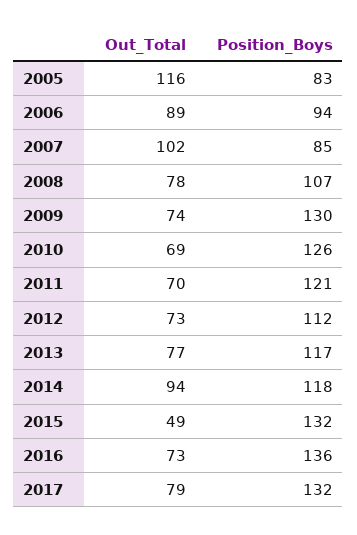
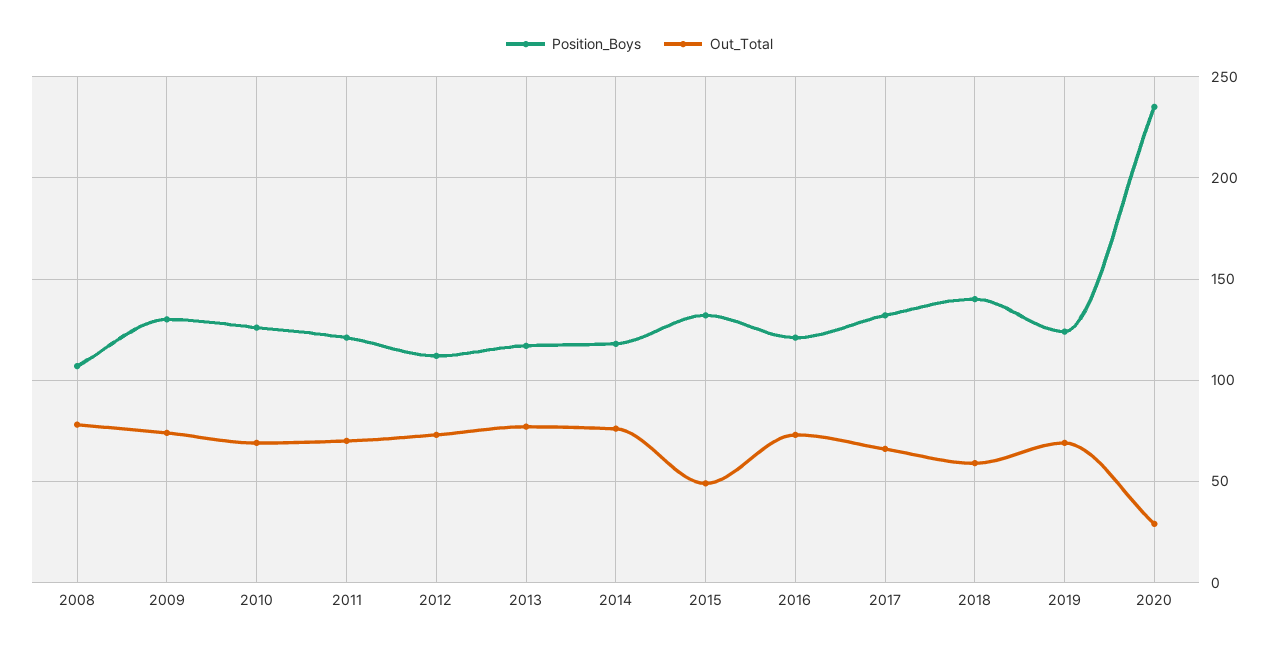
Out_Total, 2005: 116 -> none
Position_Boys, 2005: 83 -> none
Out_Total, 2006: 89 -> none
Position_Boys, 2006: 94 -> none
Out_Total, 2007: 102 -> none
Position_Boys, 2007: 85 -> none
Out_Total, 2014: 94 -> 75
Position_Boys, 2016: 136 -> 120
Out_Total, 2017: 79 -> 65
Position_Boys, 2018: none -> 140
Out_Total, 2018: none -> 60
Position_Boys, 2019: none -> 125
Out_Total, 2019: none -> 70
Position_Boys, 2020: none -> 235
Out_Total, 2020: none -> 30

